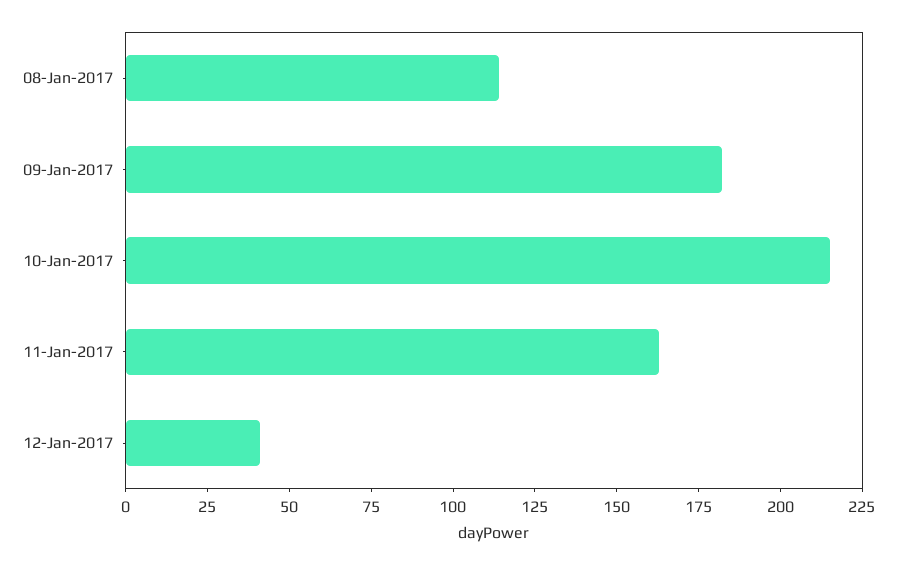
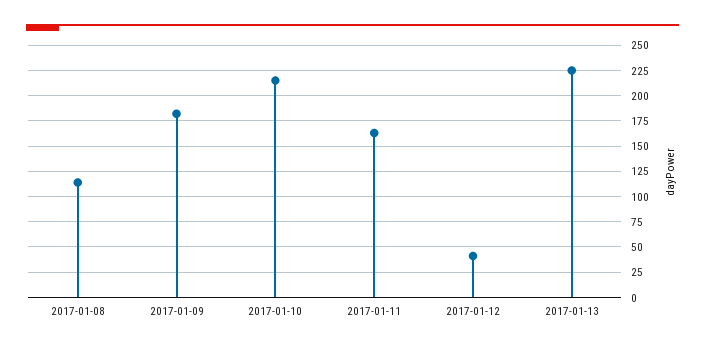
2017-01-13: none -> 225

